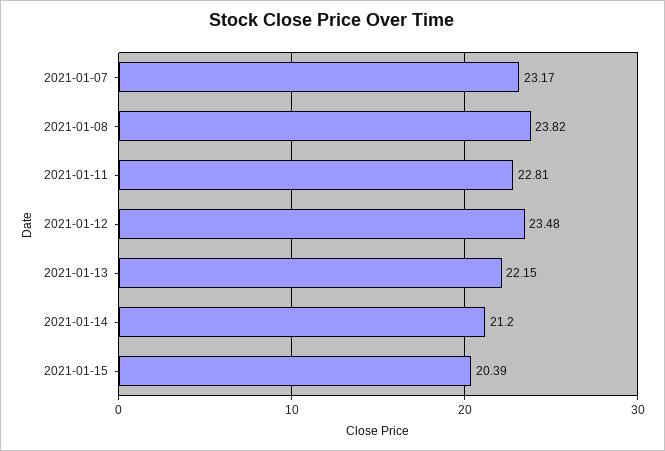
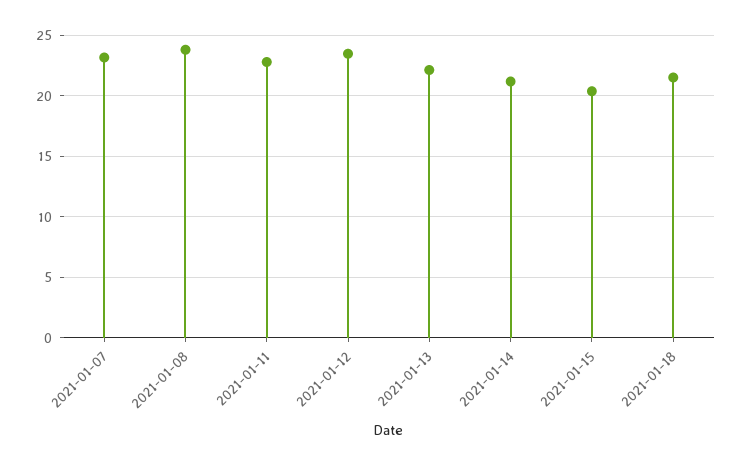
2021-01-18: none -> 21.5

